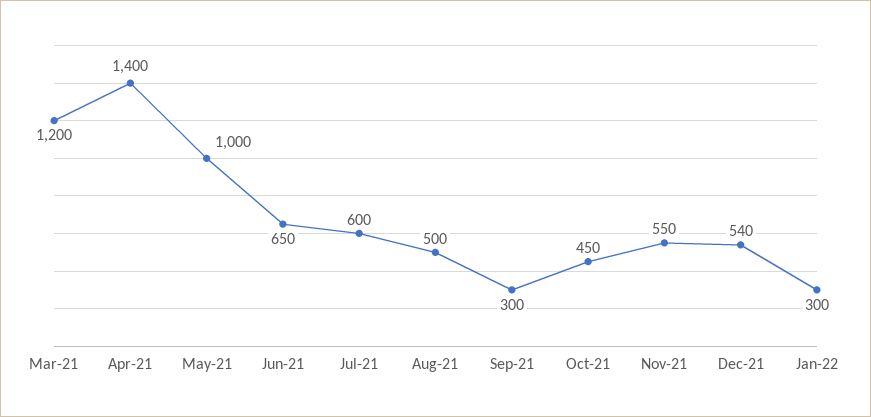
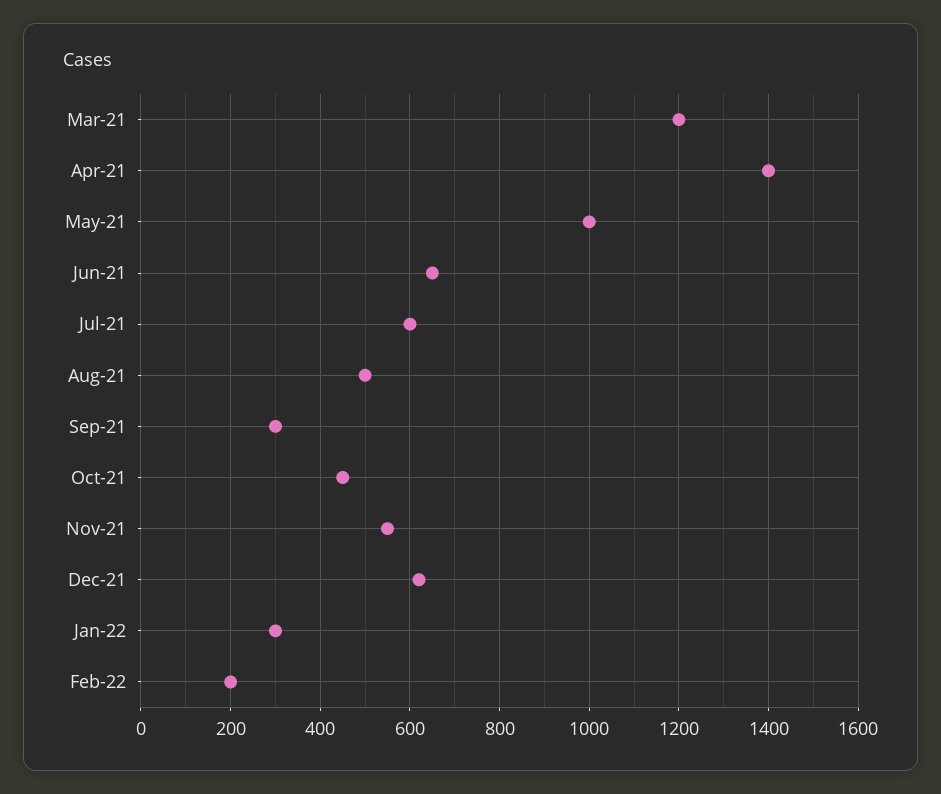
Dec-21: 540 -> 620
Feb-22: none -> 200

